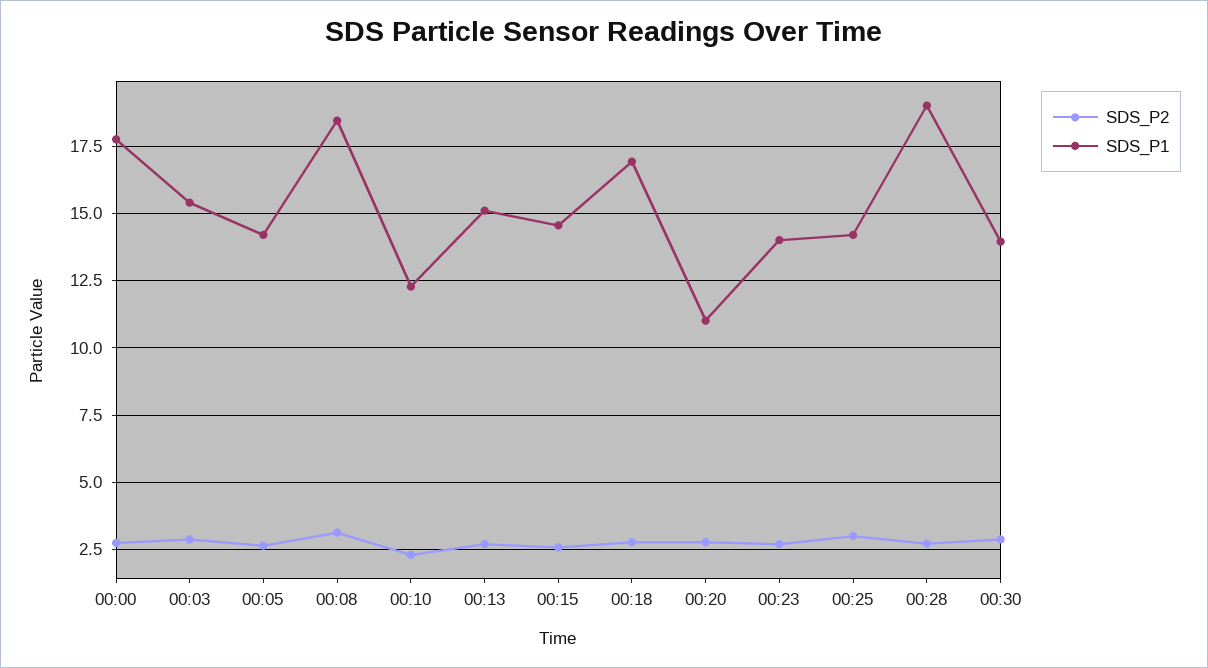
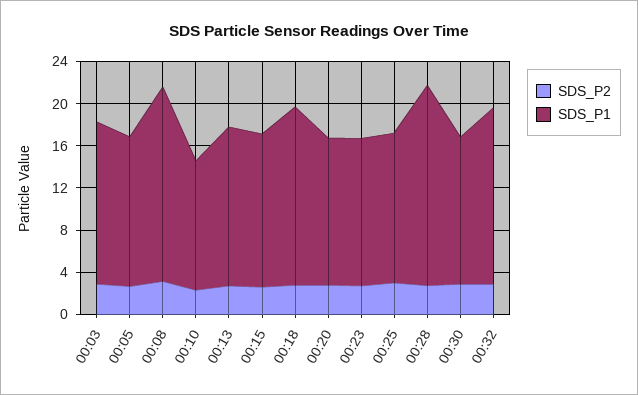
SDS_P2, 00:00: 2.75 -> none
SDS_P1, 00:00: 17.75 -> none
SDS_P1, 00:20: 11 -> 14
SDS_P2, 00:32: none -> 3
SDS_P1, 00:32: none -> 17

